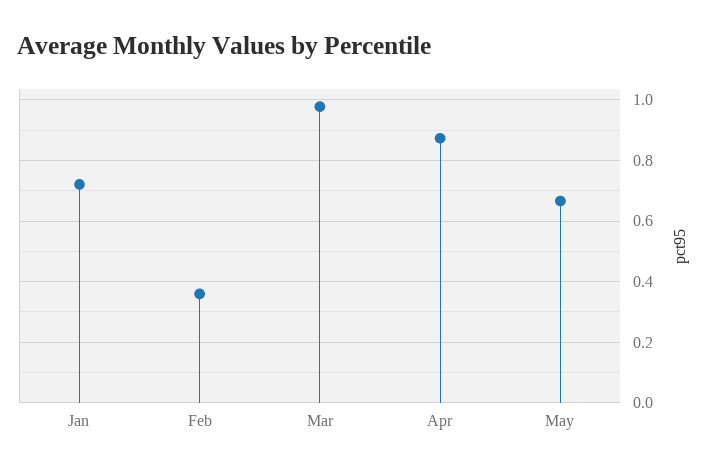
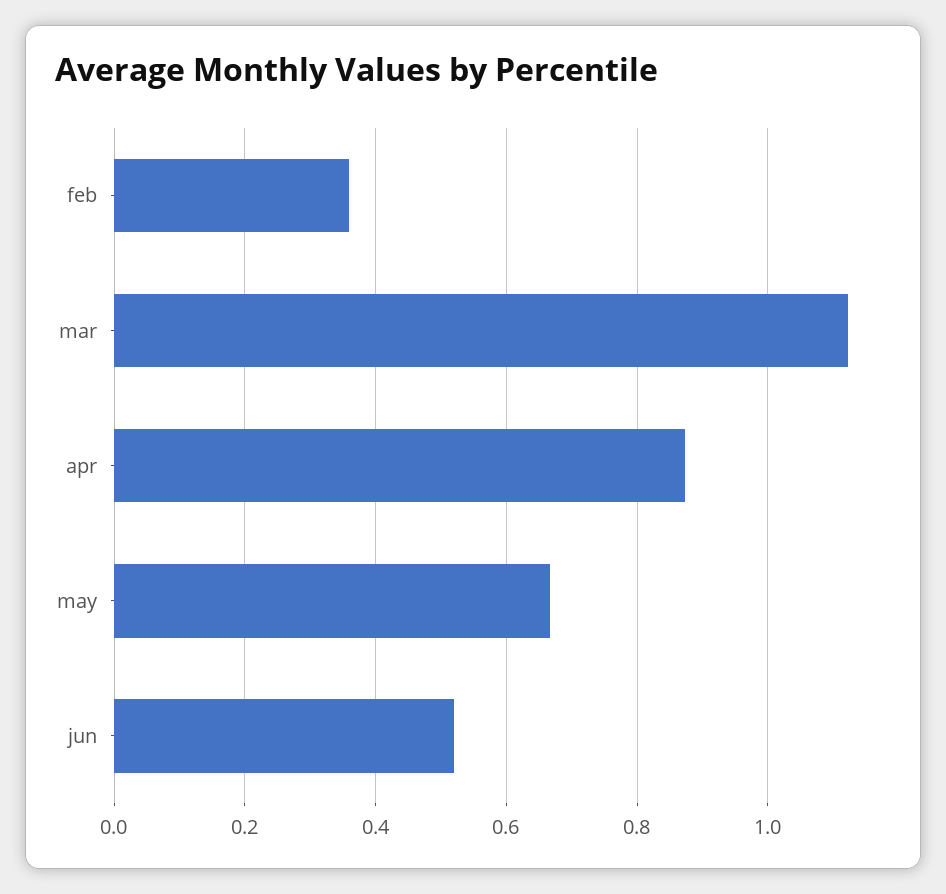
Jan: 0.72 -> none
Mar: 0.98 -> 1.12
jun: none -> 0.52

